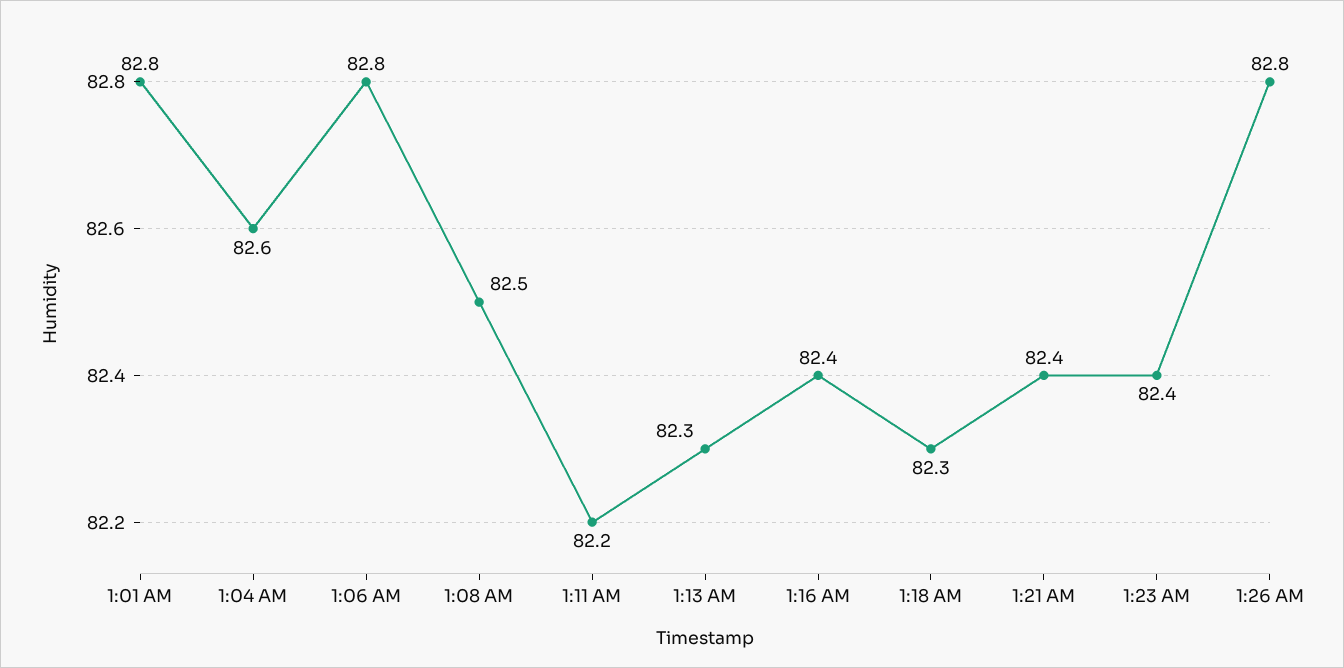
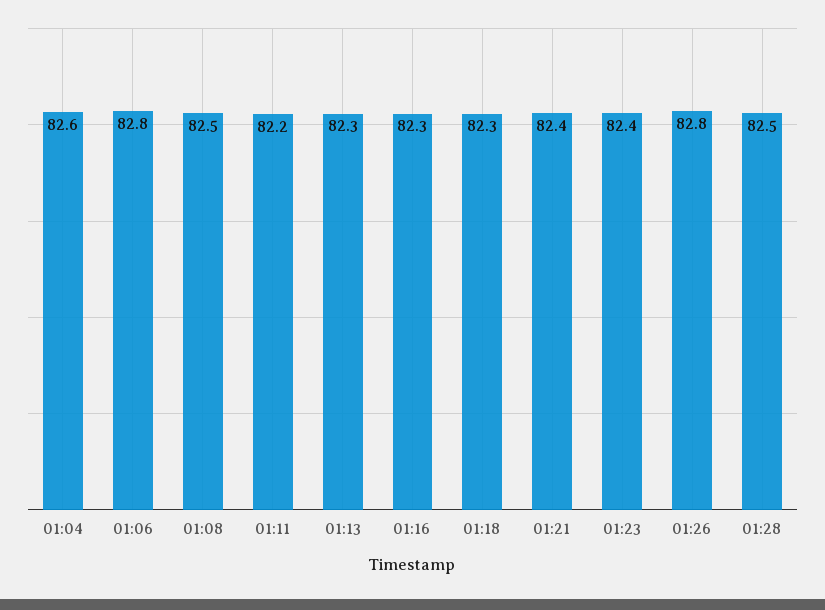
1:01 AM: 82.8 -> none
1:16 AM: 82.4 -> 82.3
01:28: none -> 82.5

